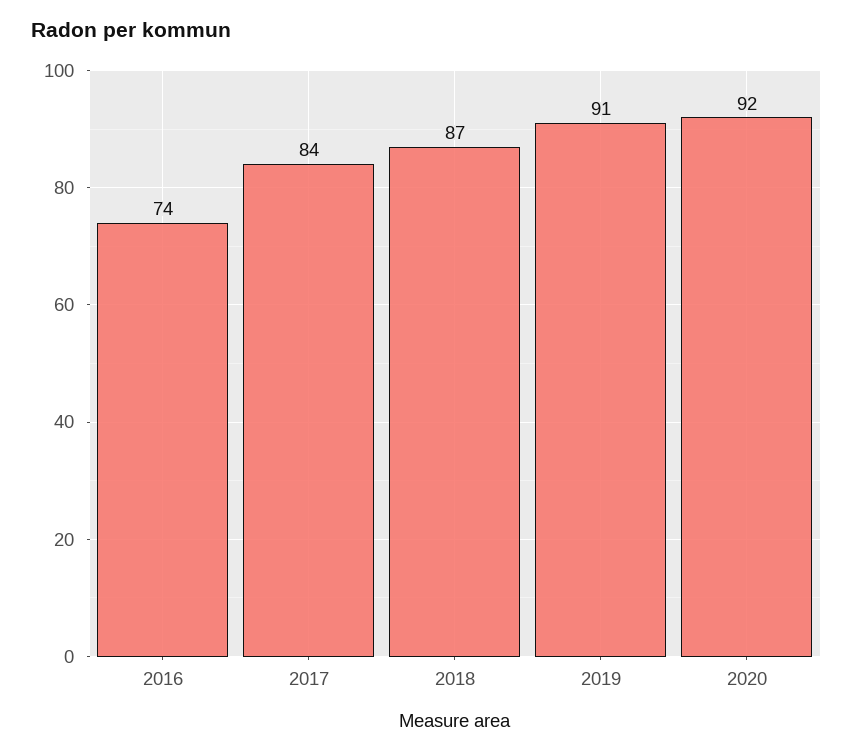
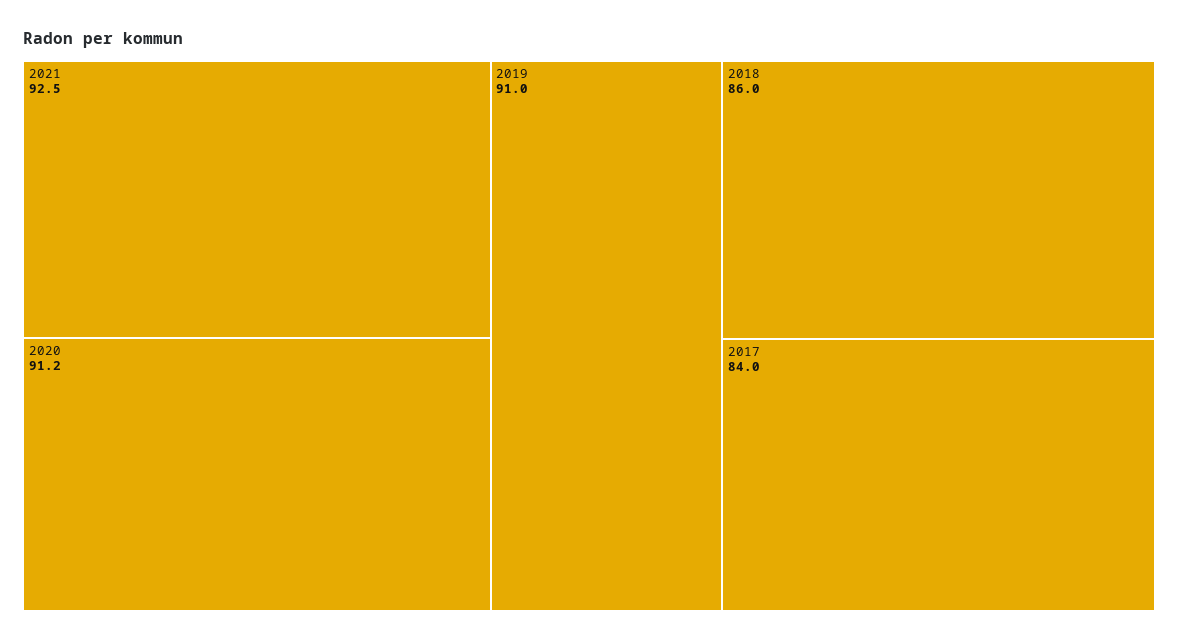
2016: 74 -> none
2018: 87 -> 86
2020: 92 -> 91.2
2021: none -> 92.5

